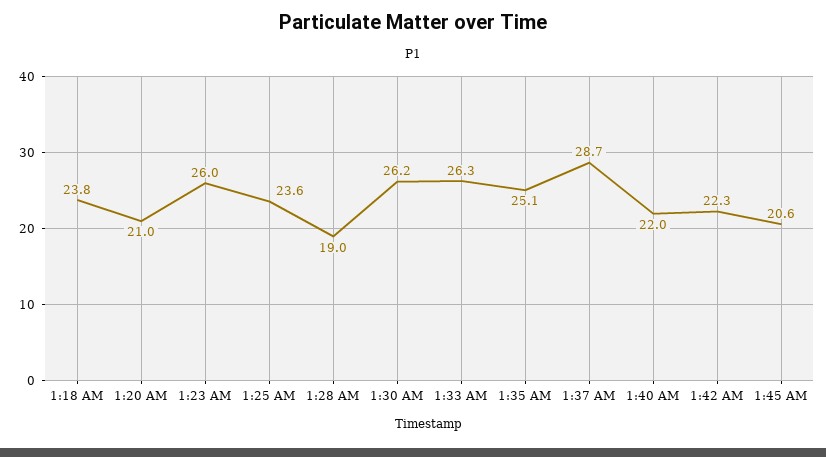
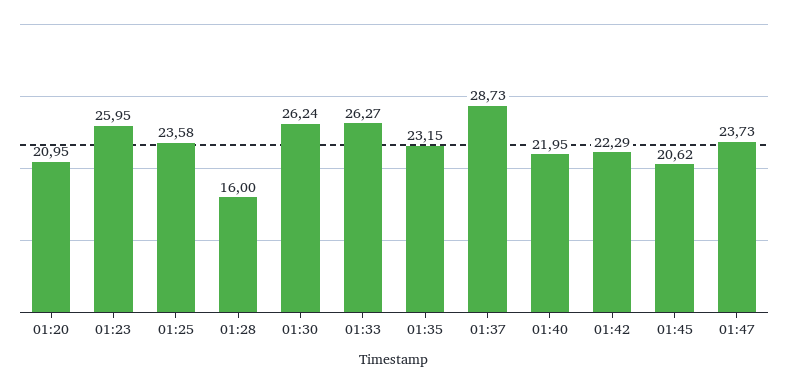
1:18 AM: 23.8 -> none
1:28 AM: 19 -> 16
1:35 AM: 25.1 -> 23.15
01:47: none -> 23.73

